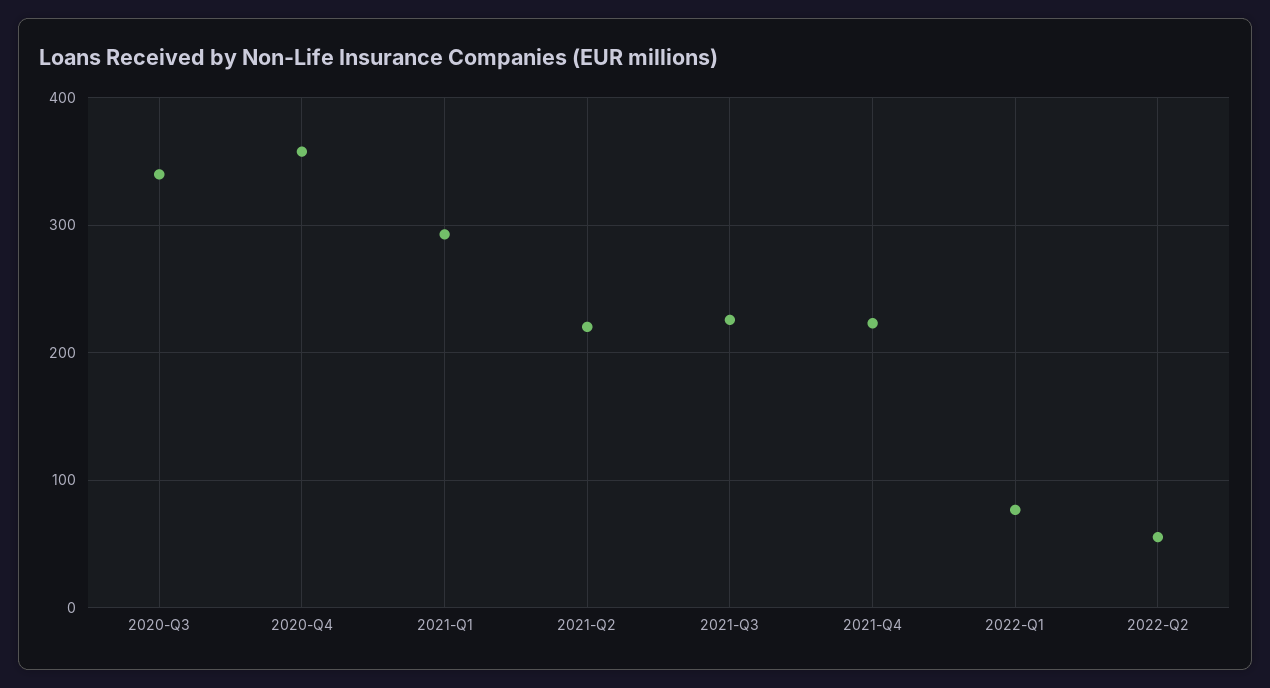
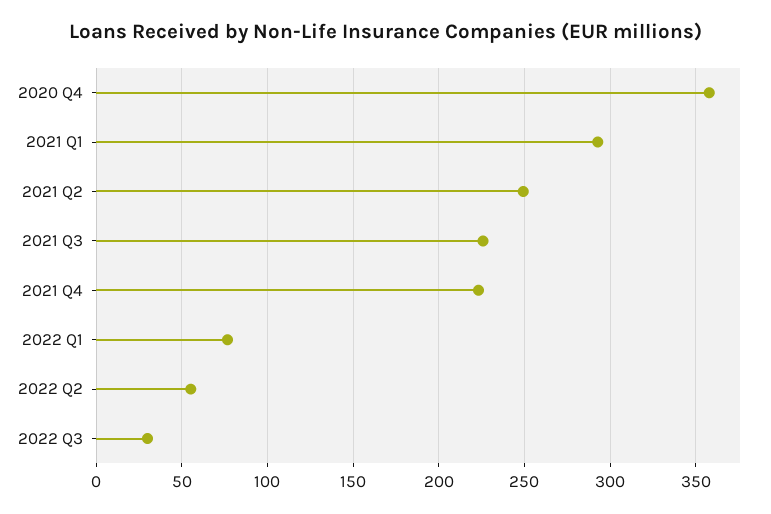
2020-Q3: 340 -> none
2021-Q2: 220 -> 250
2022 Q3: none -> 30

